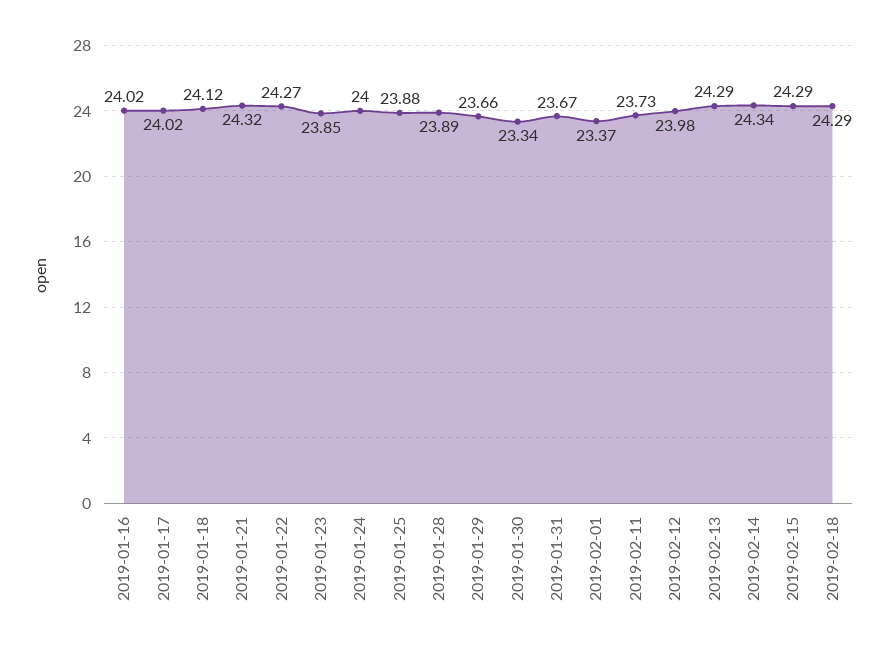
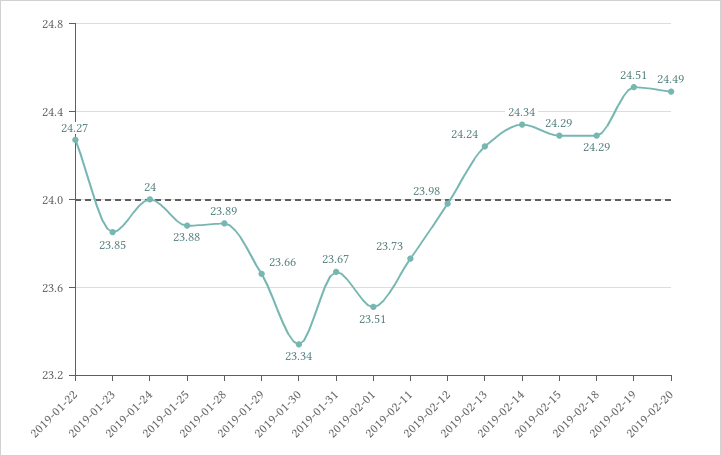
2019-01-16: 24.02 -> none
2019-01-17: 24.02 -> none
2019-01-18: 24.12 -> none
2019-01-21: 24.32 -> none
2019-02-01: 23.37 -> 23.51
2019-02-13: 24.29 -> 24.24
2019-02-19: none -> 24.51
2019-02-20: none -> 24.49

